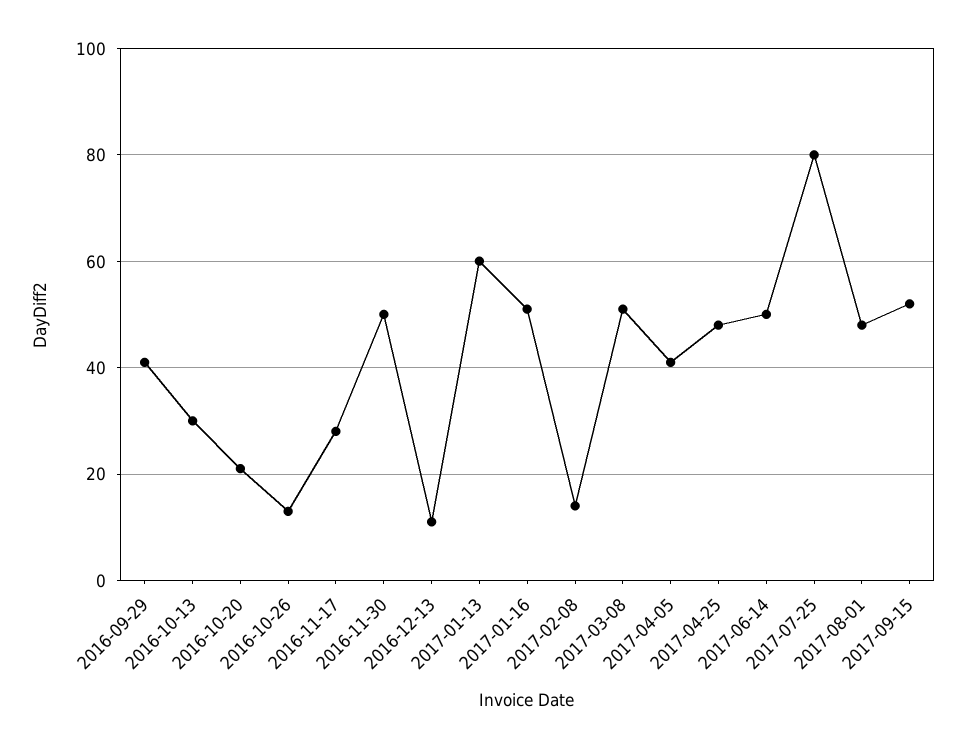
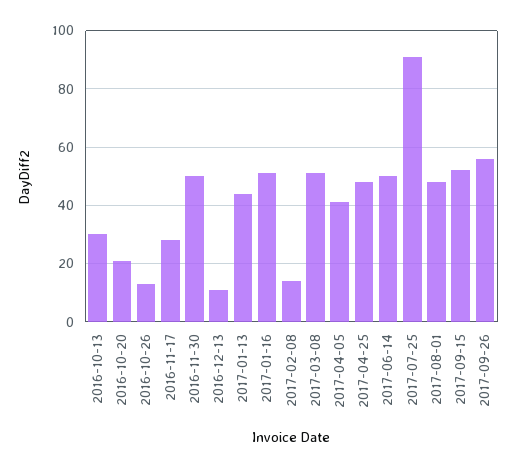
2016-09-29: 40 -> none
2017-01-13: 60 -> 45
2017-07-25: 80 -> 90
2017-09-26: none -> 55

